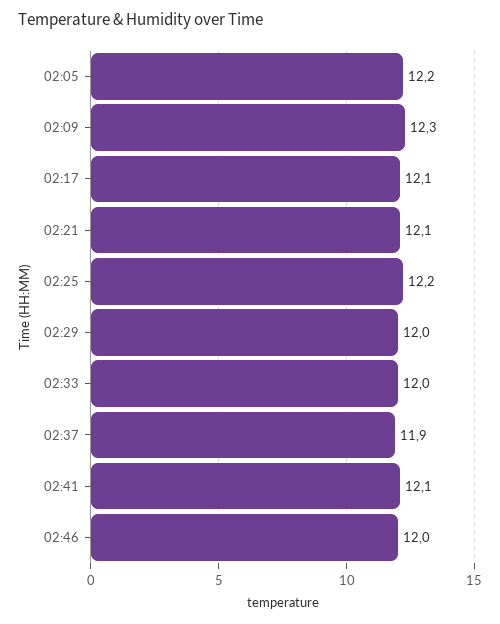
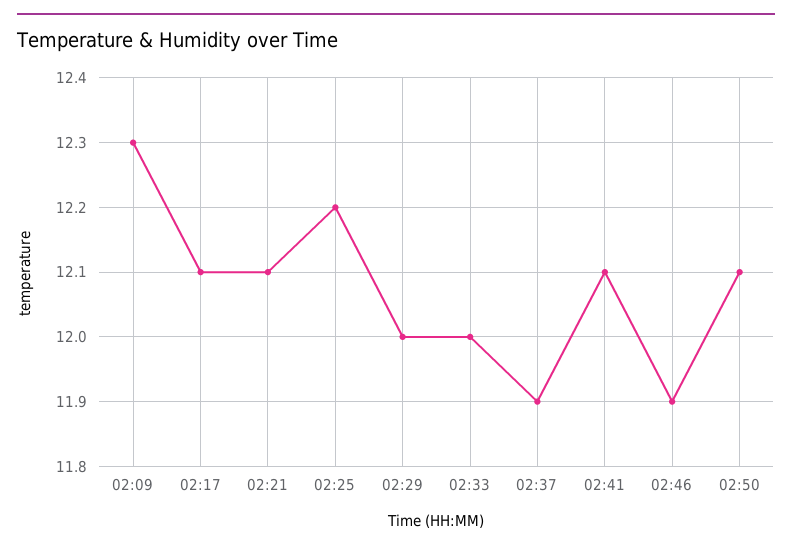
02:05: 12.2 -> none
02:46: 12 -> 11.9
02:50: none -> 12.1

